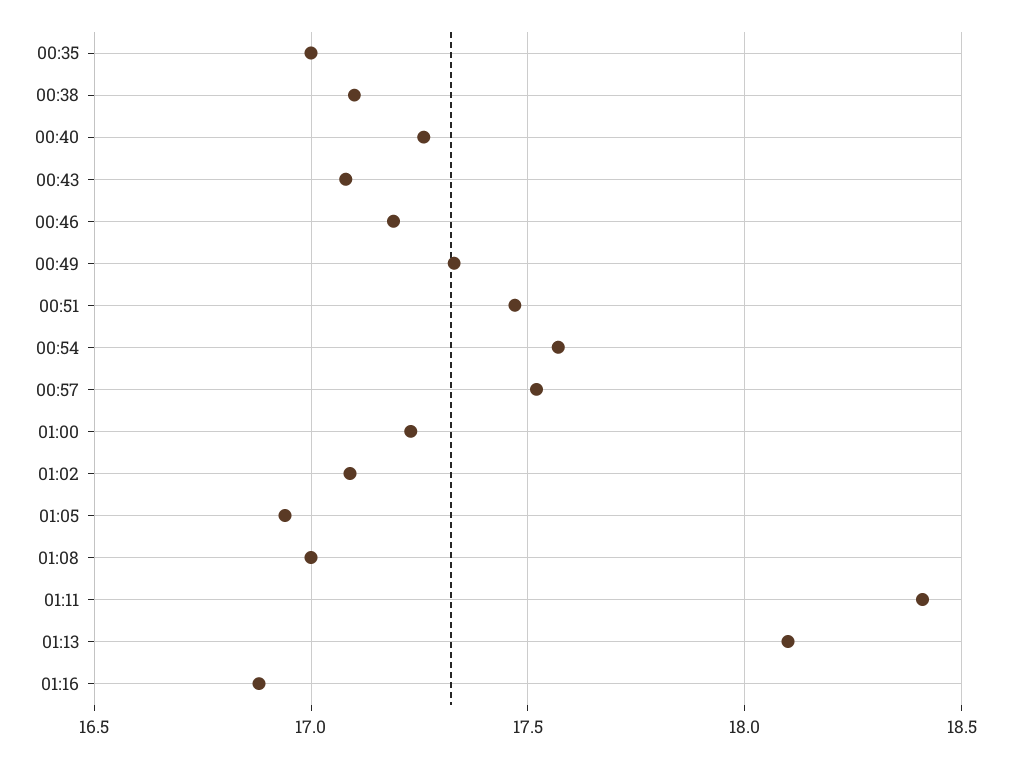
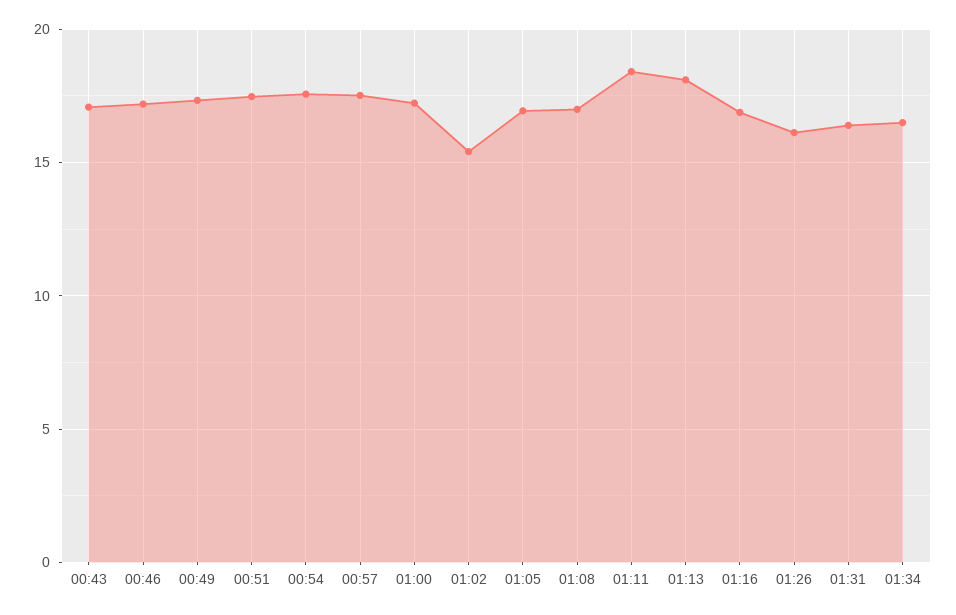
00:35: 17 -> none
00:38: 17.1 -> none
00:40: 17.25 -> none
01:02: 17.1 -> 15.5
01:26: none -> 16
01:31: none -> 16.5
01:34: none -> 16.5

